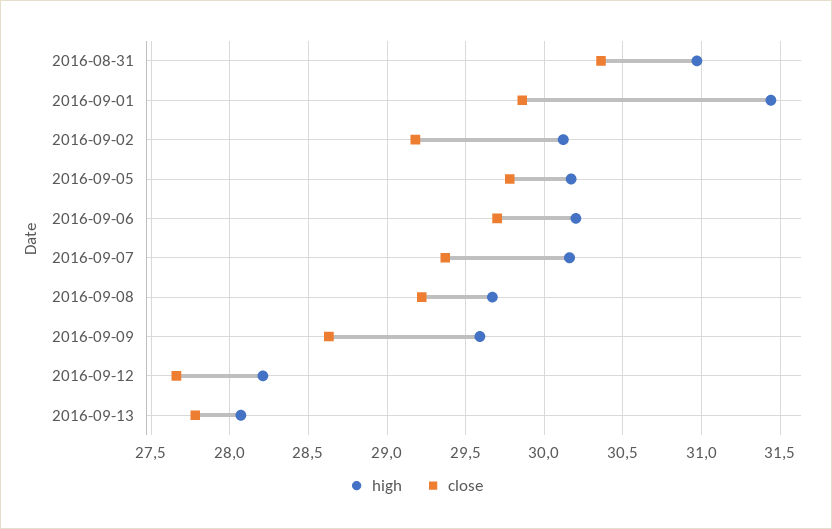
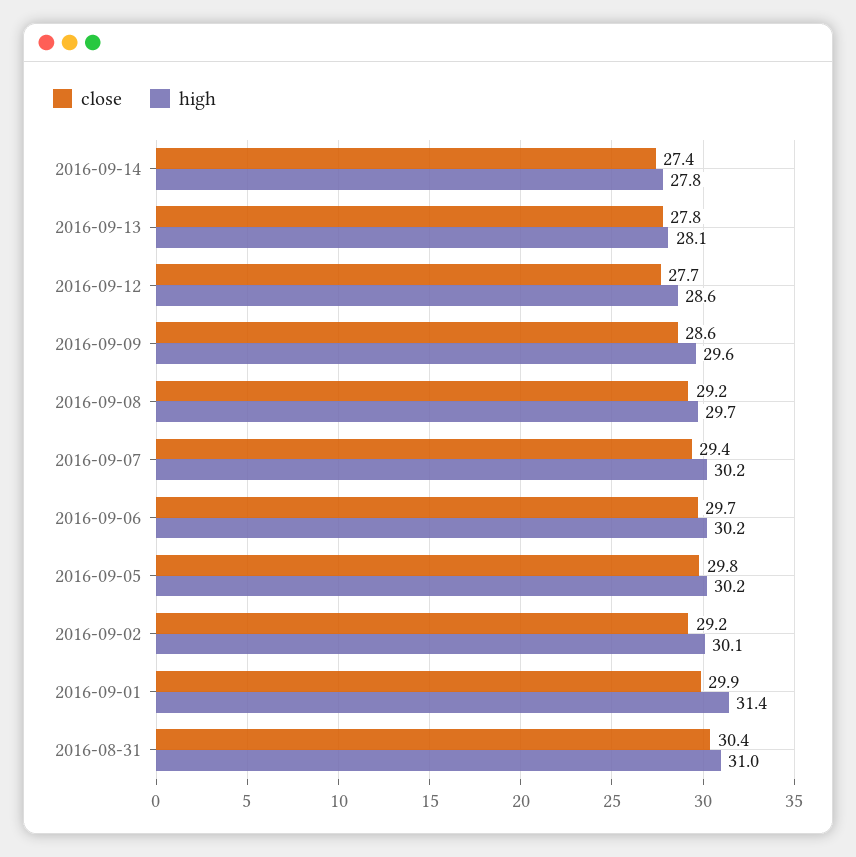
high, 2016-09-12: 28.2 -> 28.6
close, 2016-09-14: none -> 27.4
high, 2016-09-14: none -> 27.8

